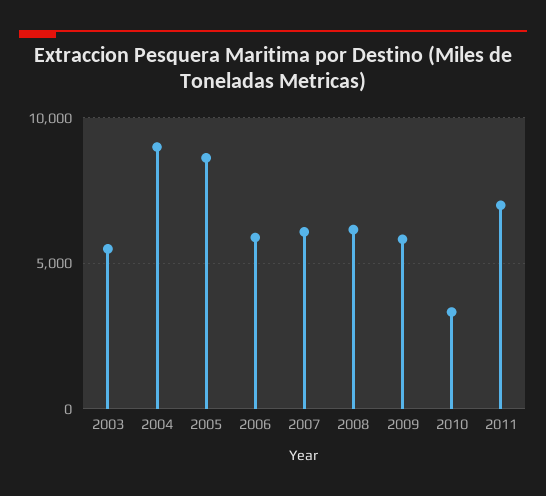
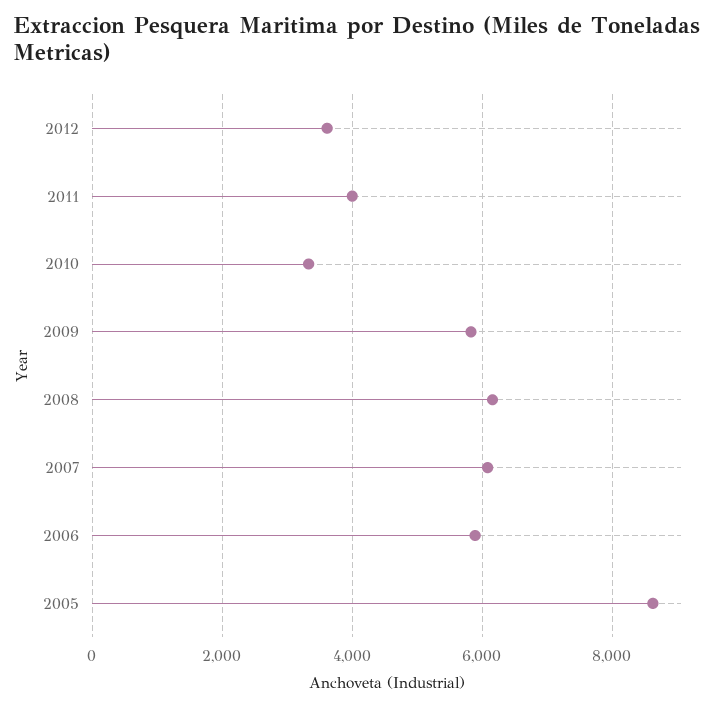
2003: 5500 -> none
2004: 9000 -> none
2011: 7000 -> 4000
2012: none -> 3600

